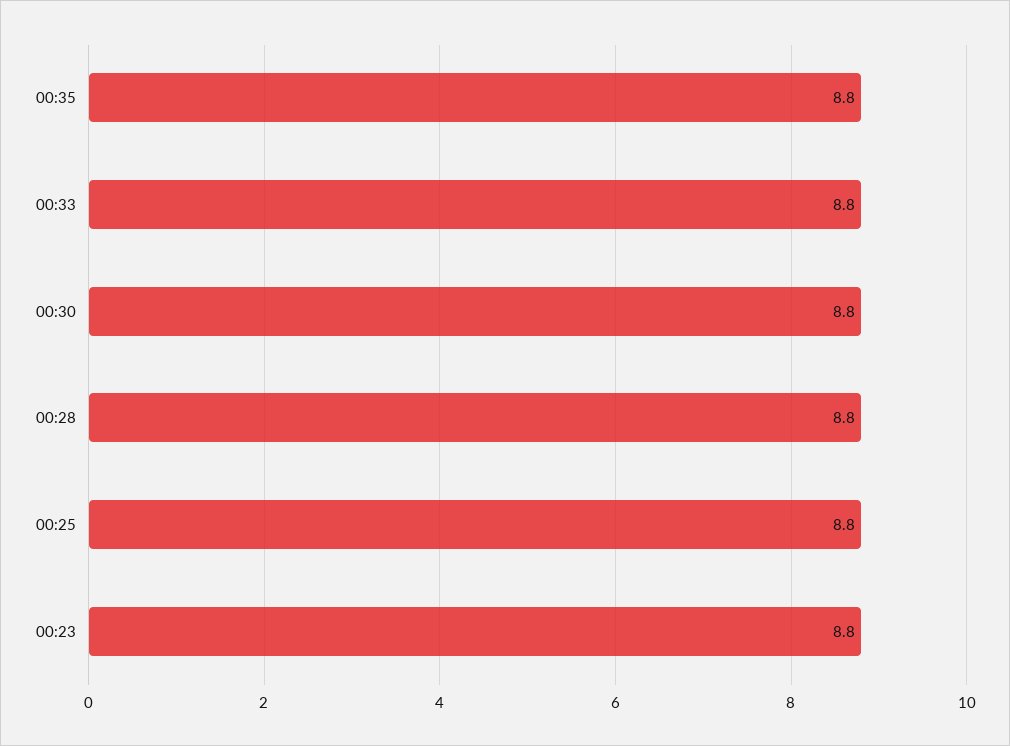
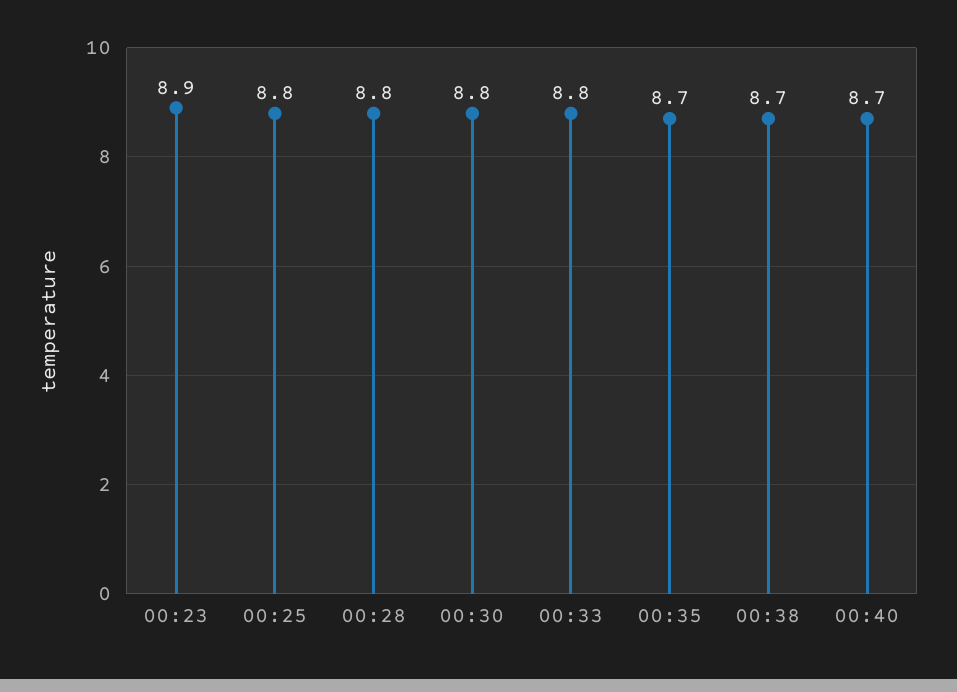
00:35: 8.8 -> 8.7
00:23: 8.8 -> 8.9
00:38: none -> 8.7
00:40: none -> 8.7

